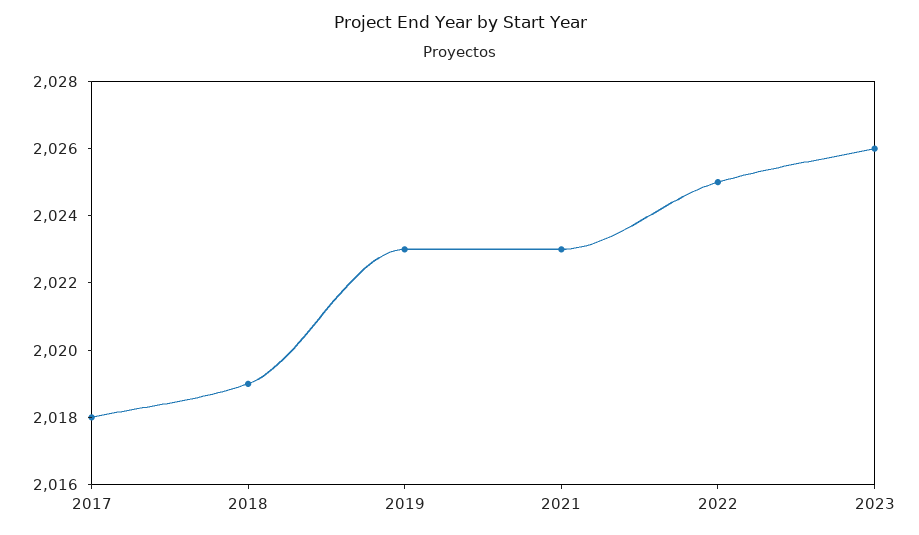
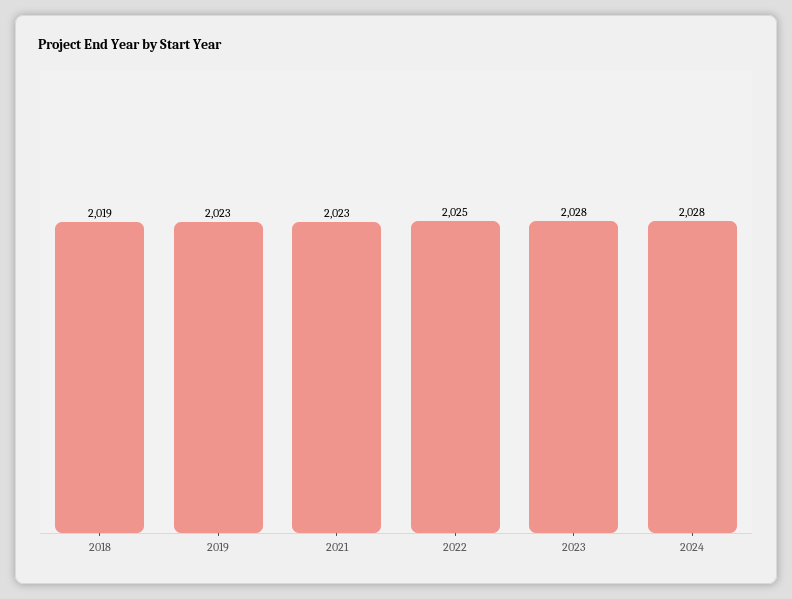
2017: 2018 -> none
2023: 2026 -> 2028
2024: none -> 2028

